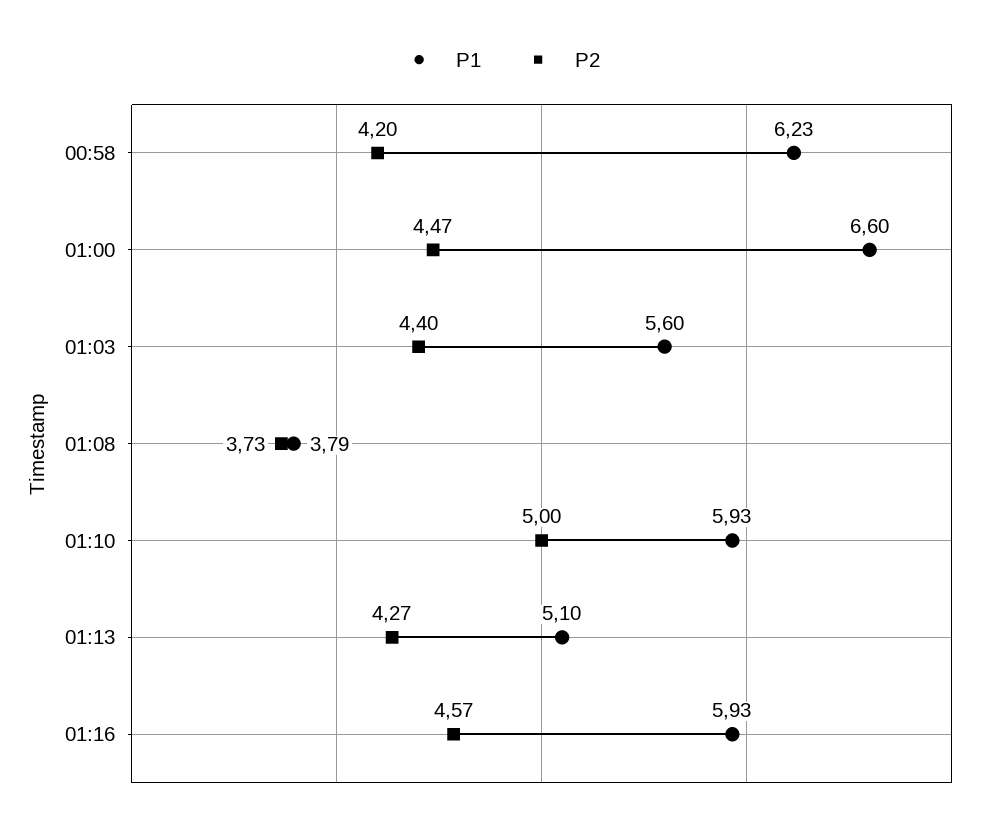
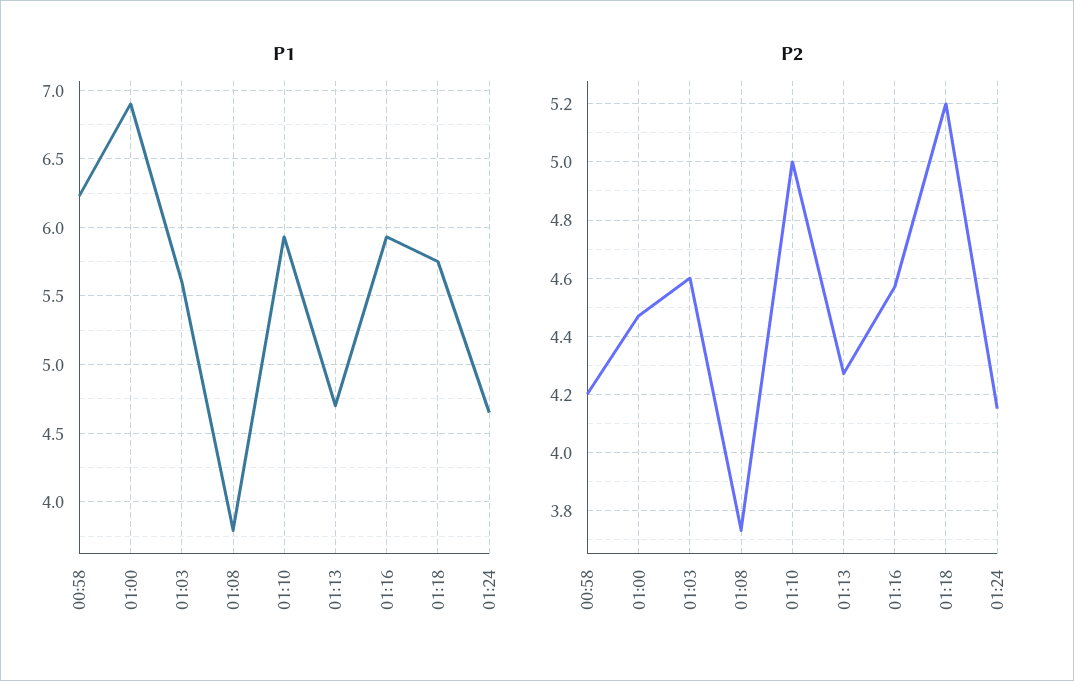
P1, 01:00: 6.6 -> 6.9
P2, 01:03: 4.4 -> 4.6
P1, 01:13: 5.1 -> 4.7
P1, 01:18: none -> 5.75
P1, 01:24: none -> 4.65
P2, 01:18: none -> 5.2
P2, 01:24: none -> 4.15

